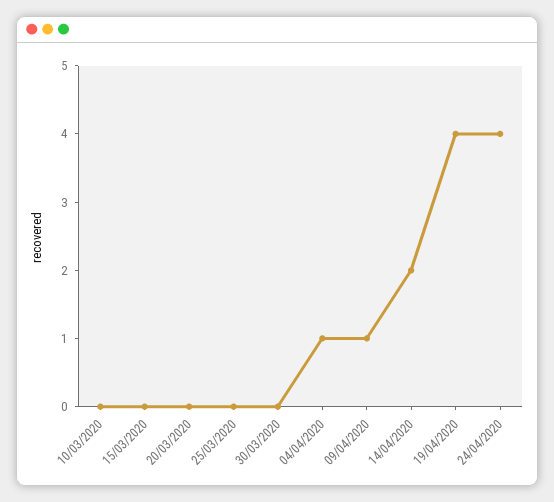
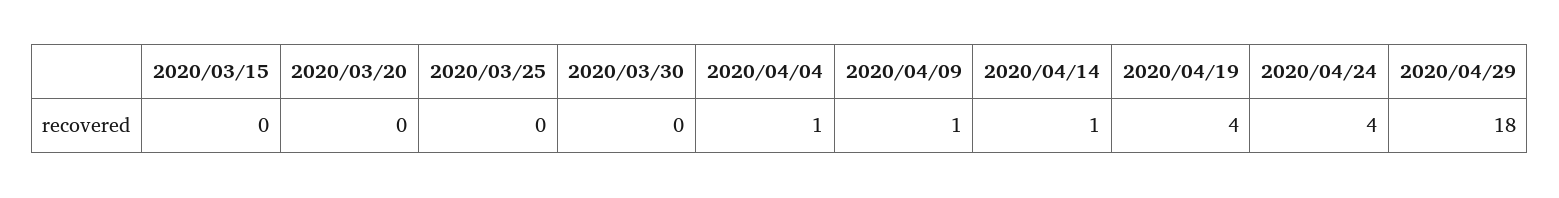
10/03/2020: 0 -> none
14/04/2020: 2 -> 1
2020/04/29: none -> 18

